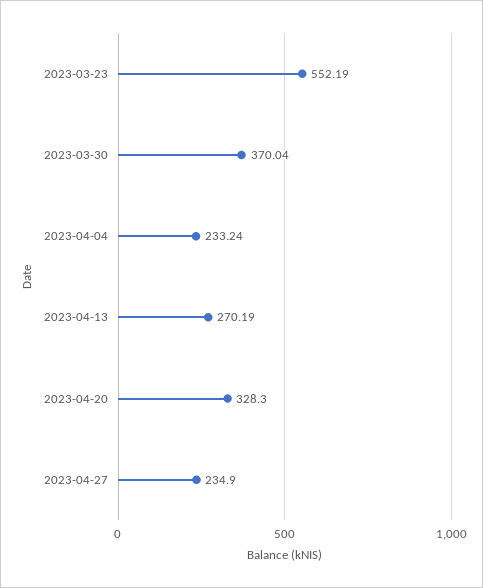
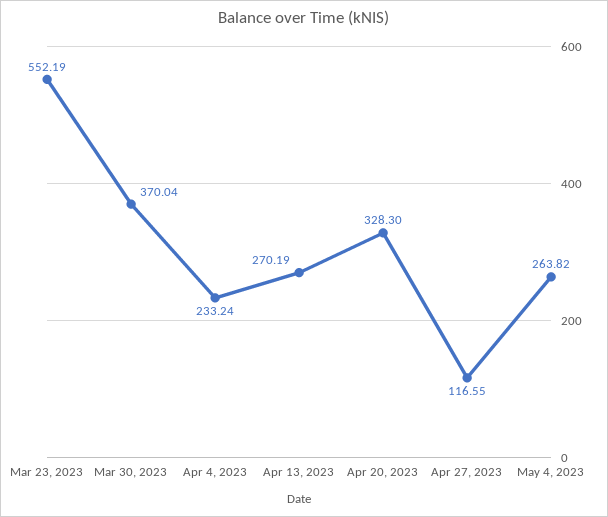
2023-04-27: 234.9 -> 116.55
May 4, 2023: none -> 263.82

